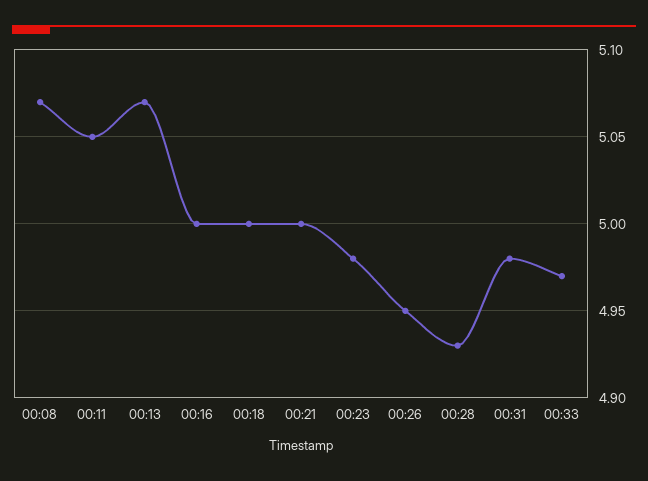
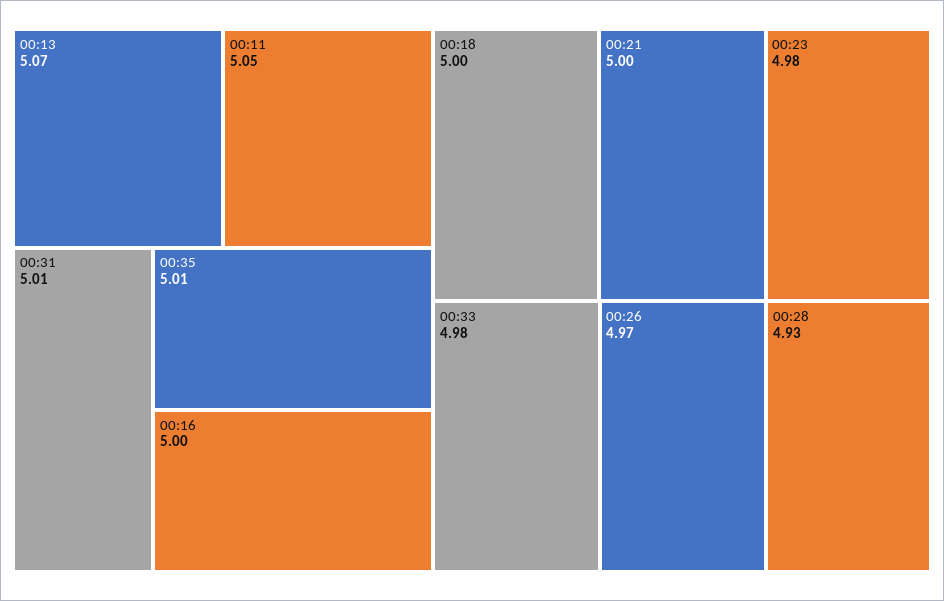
00:08: 5.07 -> none
00:26: 4.95 -> 4.97
00:31: 4.98 -> 5.01
00:33: 4.97 -> 4.98
00:35: none -> 5.01

